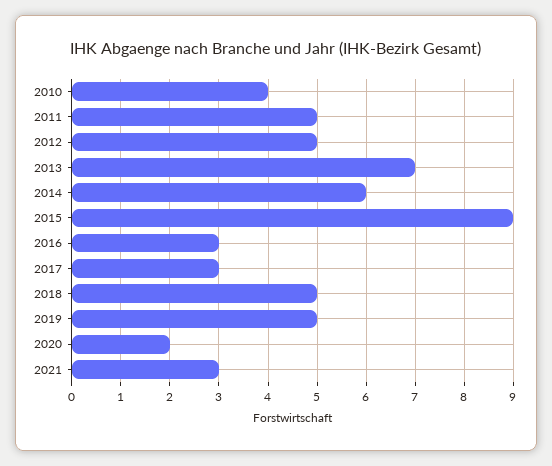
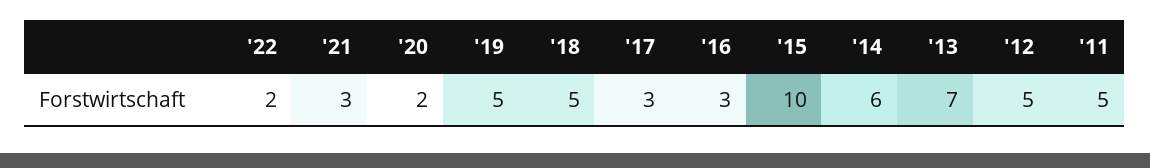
2010: 4 -> none
2015: 9 -> 10
'22: none -> 2

